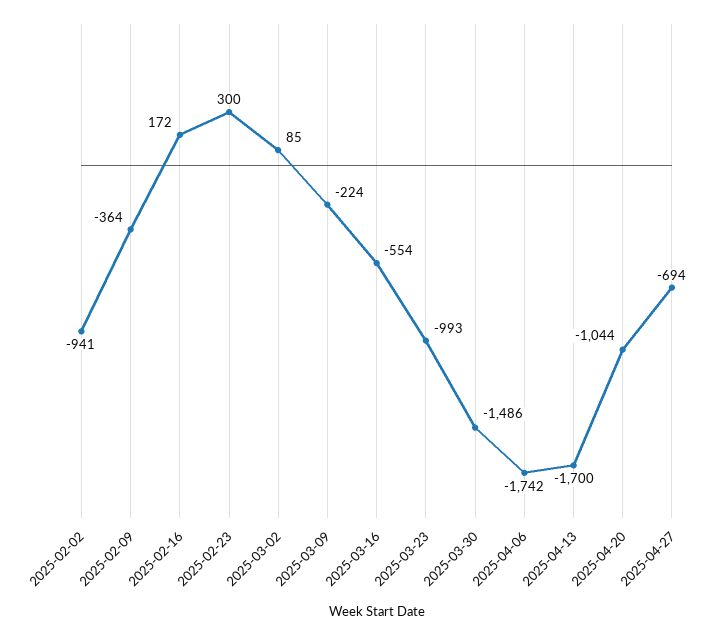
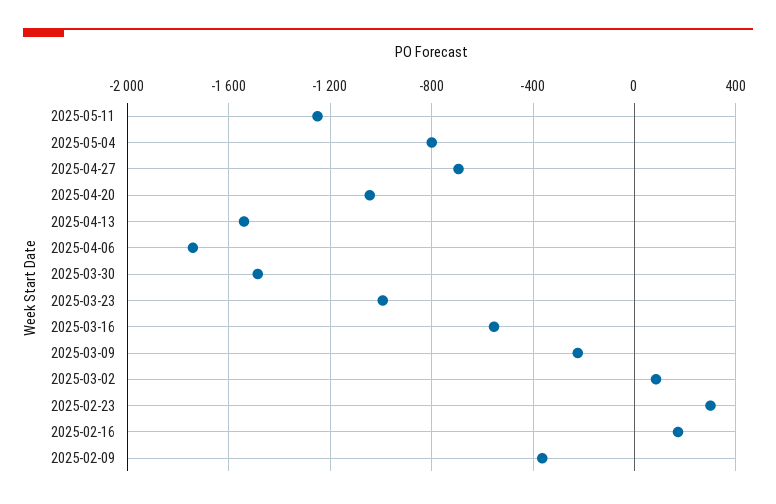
2025-02-02: -941 -> none
2025-04-13: -1700 -> -1550
2025-05-11: none -> -1250
2025-05-04: none -> -800

